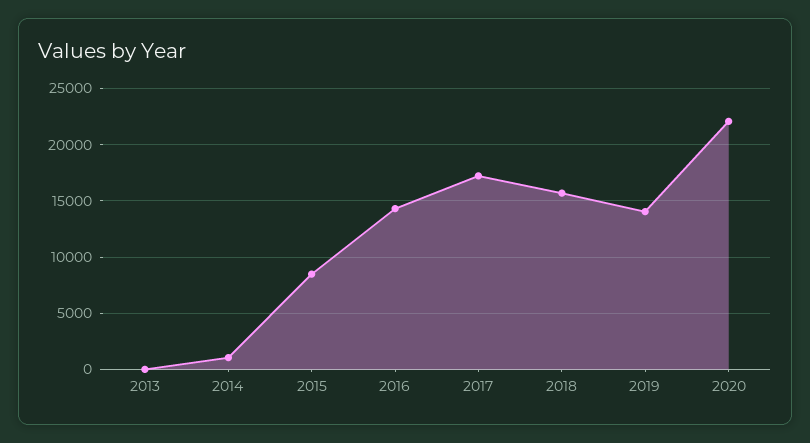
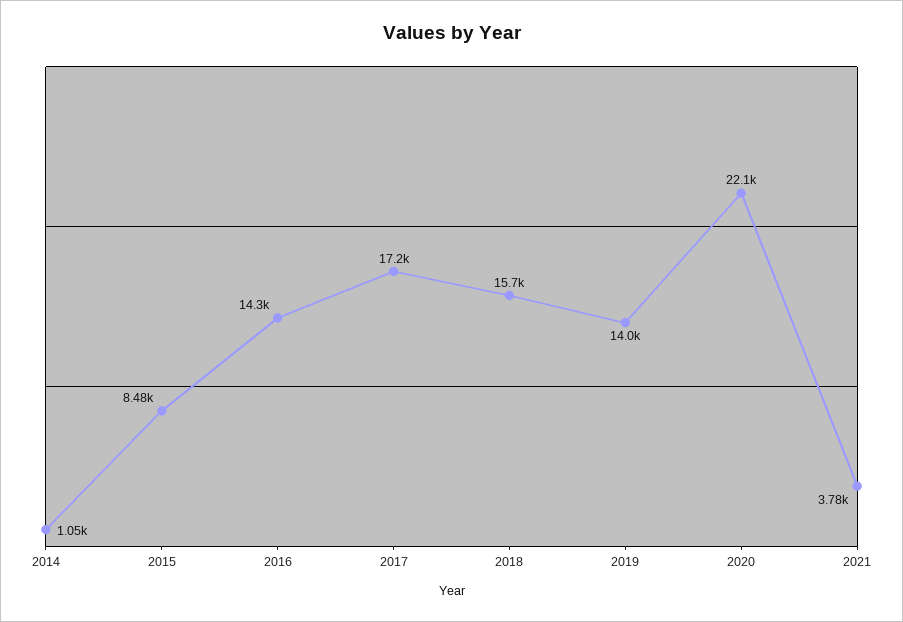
2013: 0 -> none
2021: none -> 3780

